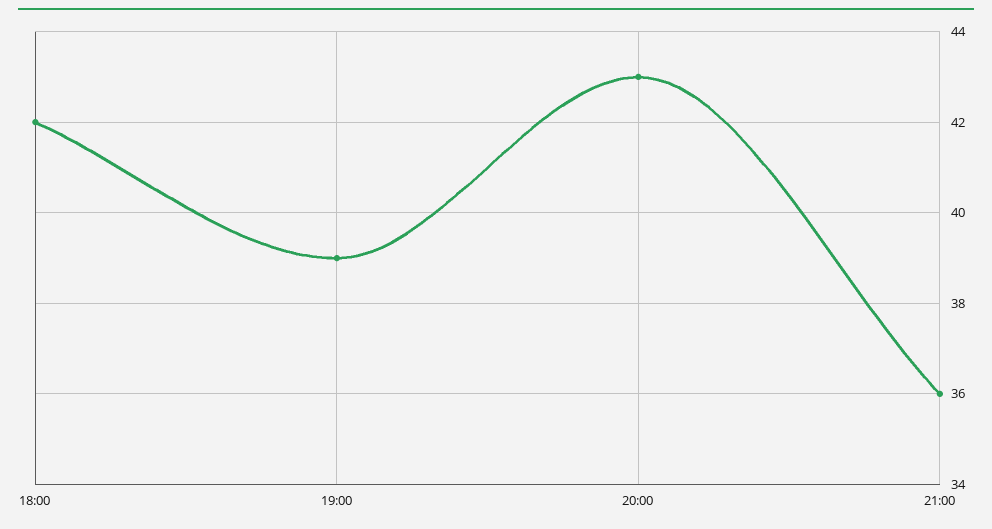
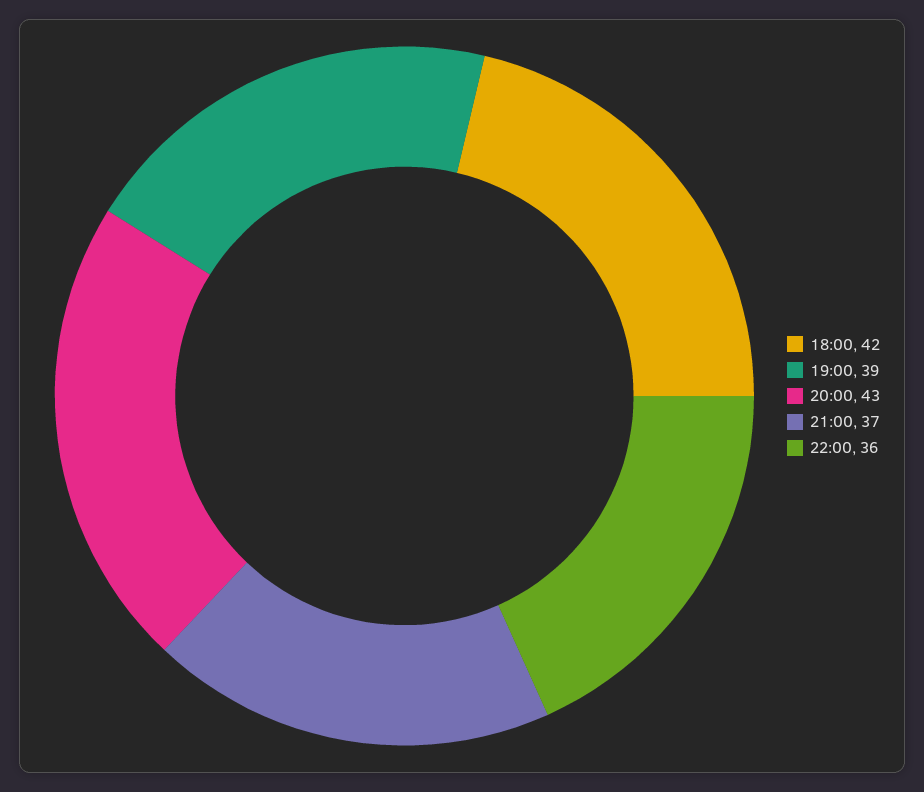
21:00: 36 -> 37
22:00: none -> 36

